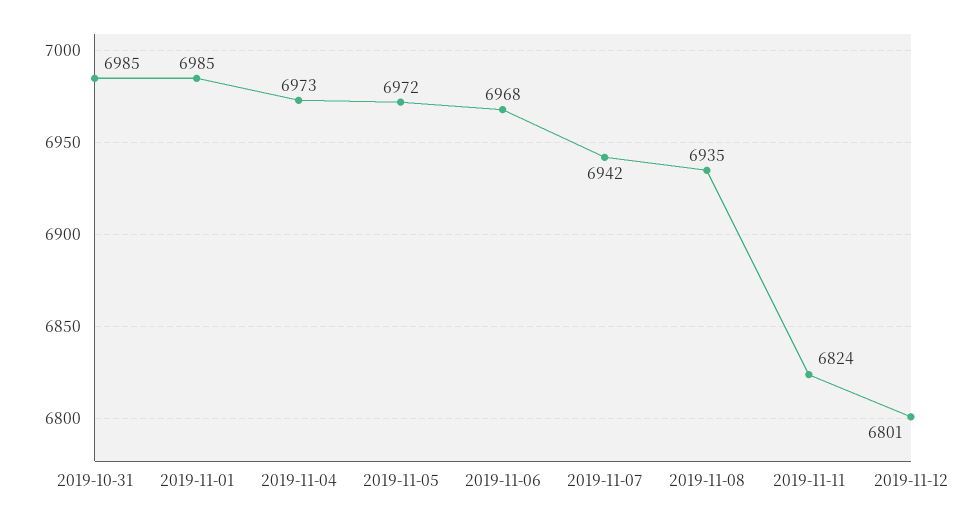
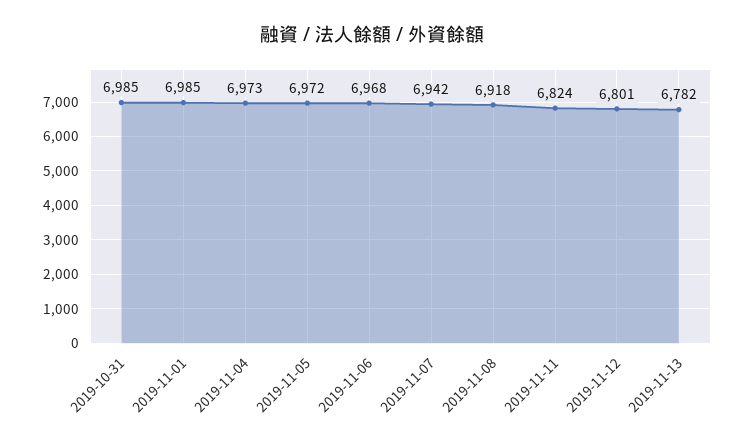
2019-11-08: 6935 -> 6918
2019-11-13: none -> 6782

